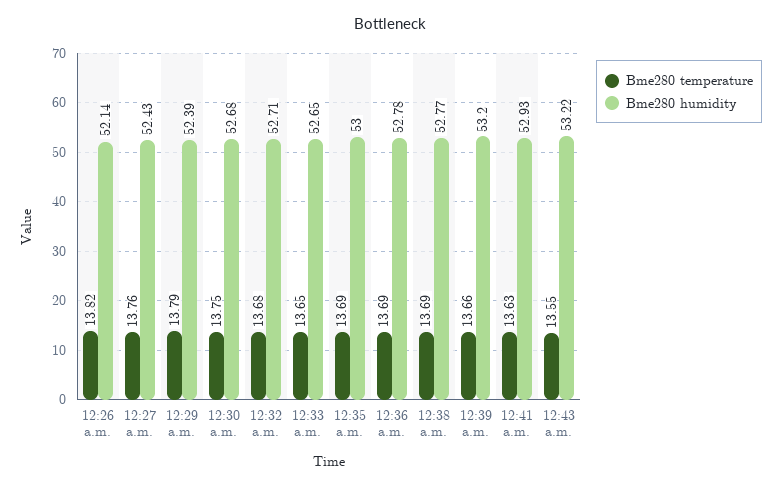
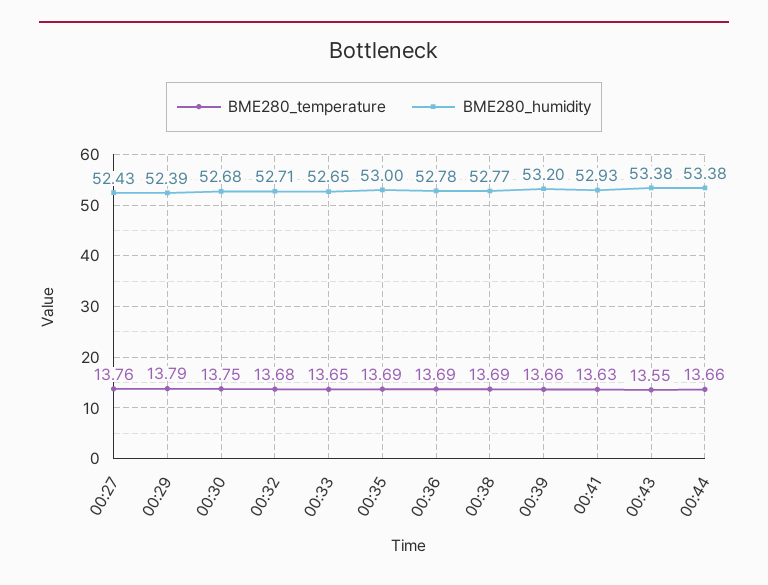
Bme280 temperature, 12:26 a.m.: 13.82 -> none
Bme280 humidity, 12:26 a.m.: 52.14 -> none
Bme280 humidity, 12:43 a.m.: 53.22 -> 53.38
Bme280 temperature, 00:44: none -> 13.66
Bme280 humidity, 00:44: none -> 53.38

